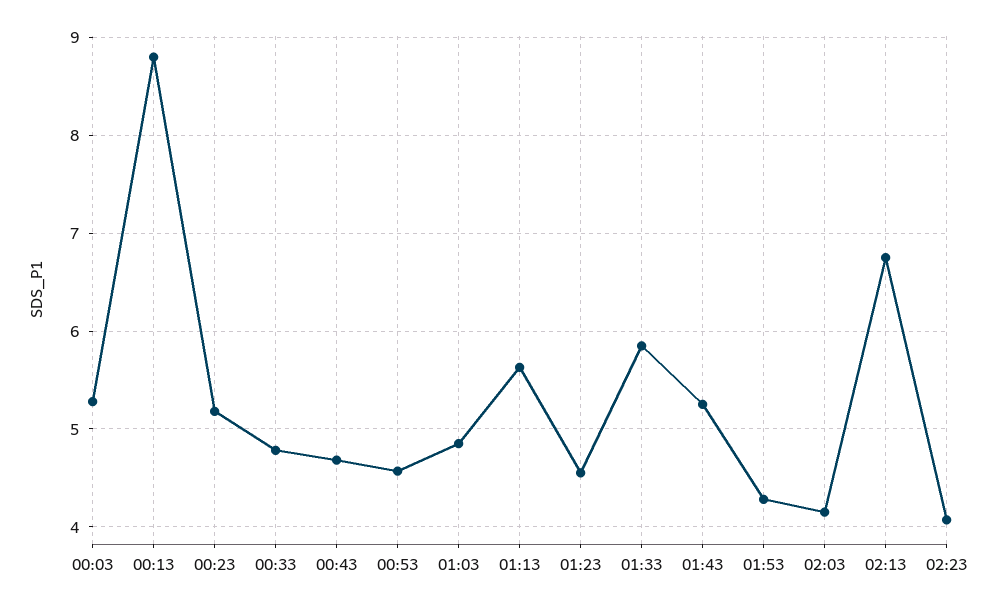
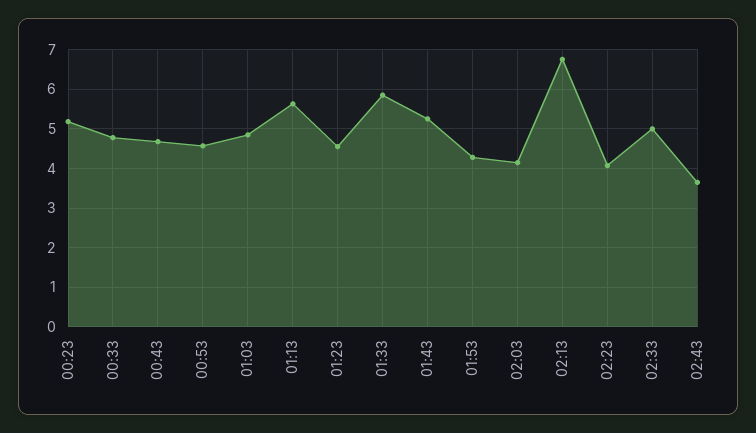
00:03: 5.3 -> none
00:13: 8.8 -> none
02:33: none -> 5
02:43: none -> 3.6

